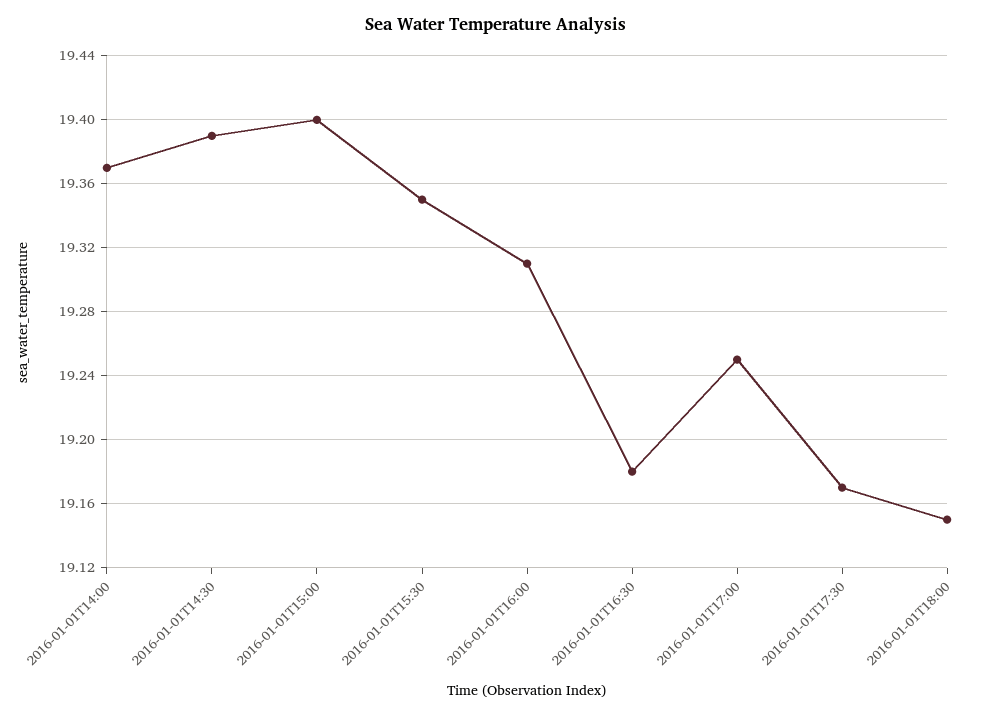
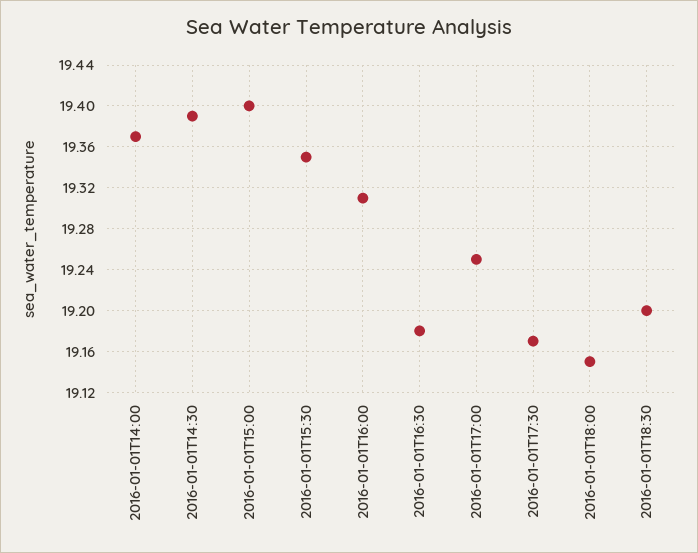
2016-01-01T18:30: none -> 19.2

